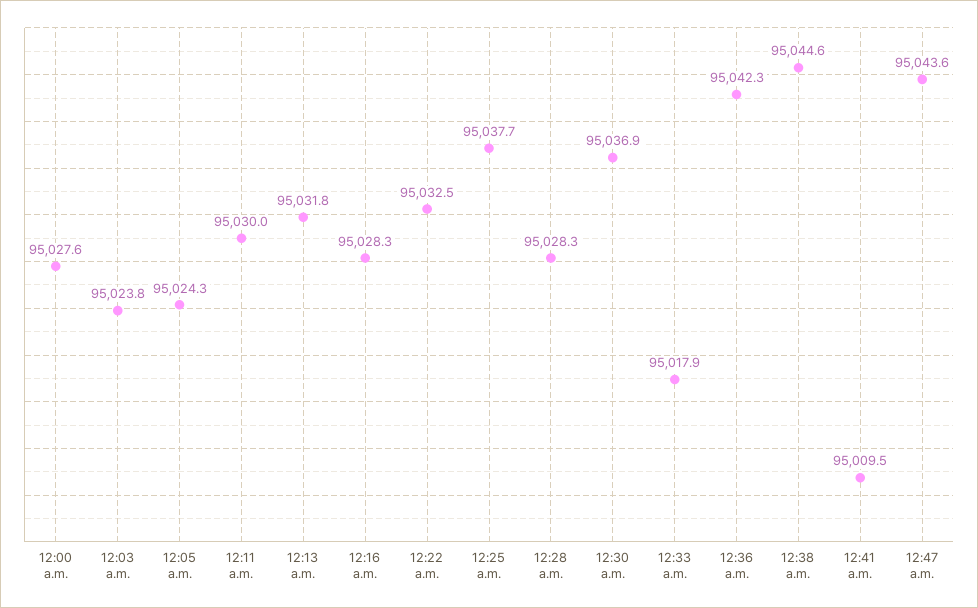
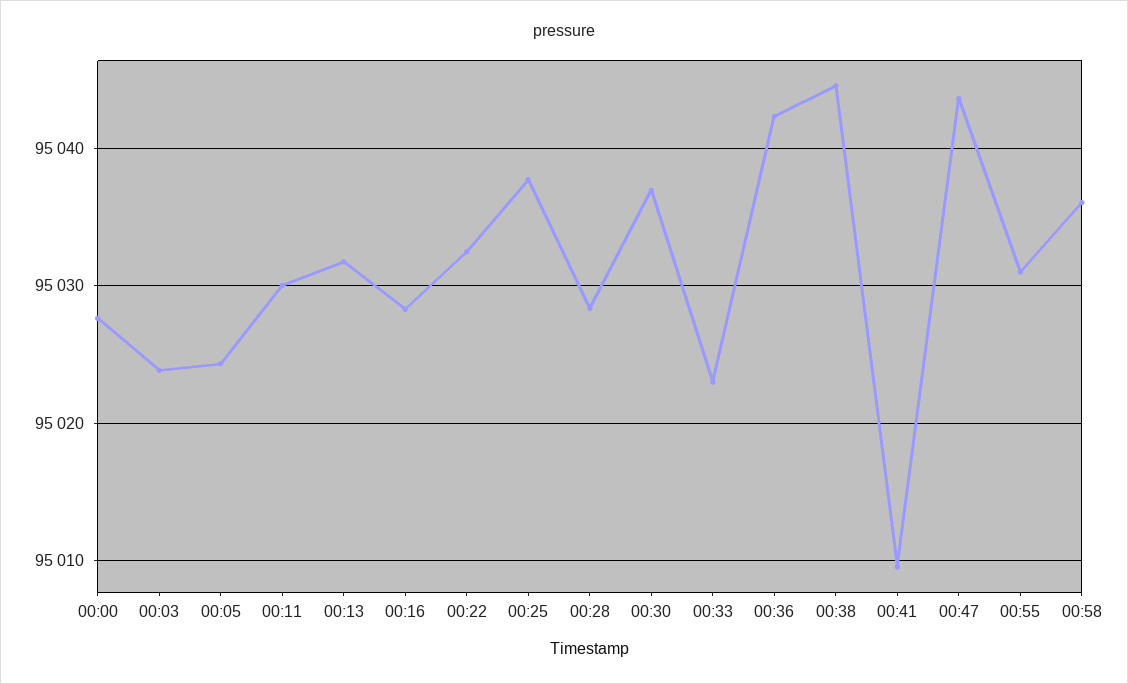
12:33 a.m.: 95017.9 -> 95023
00:55: none -> 95031
00:58: none -> 95036

